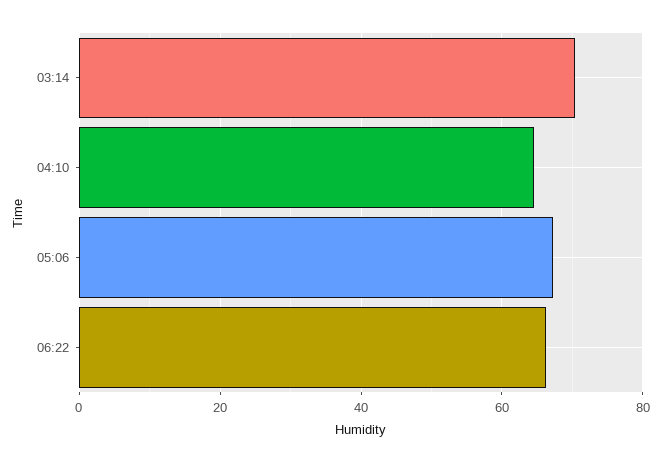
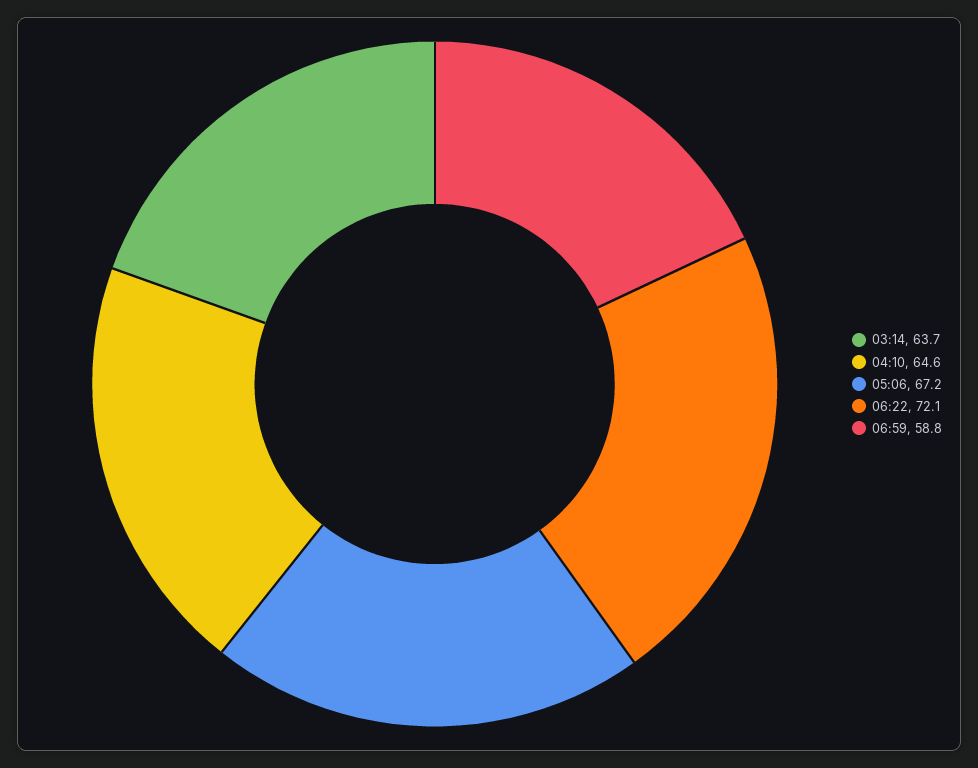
03:14: 70 -> 63.7
06:22: 66 -> 72.1
06:59: none -> 58.8

